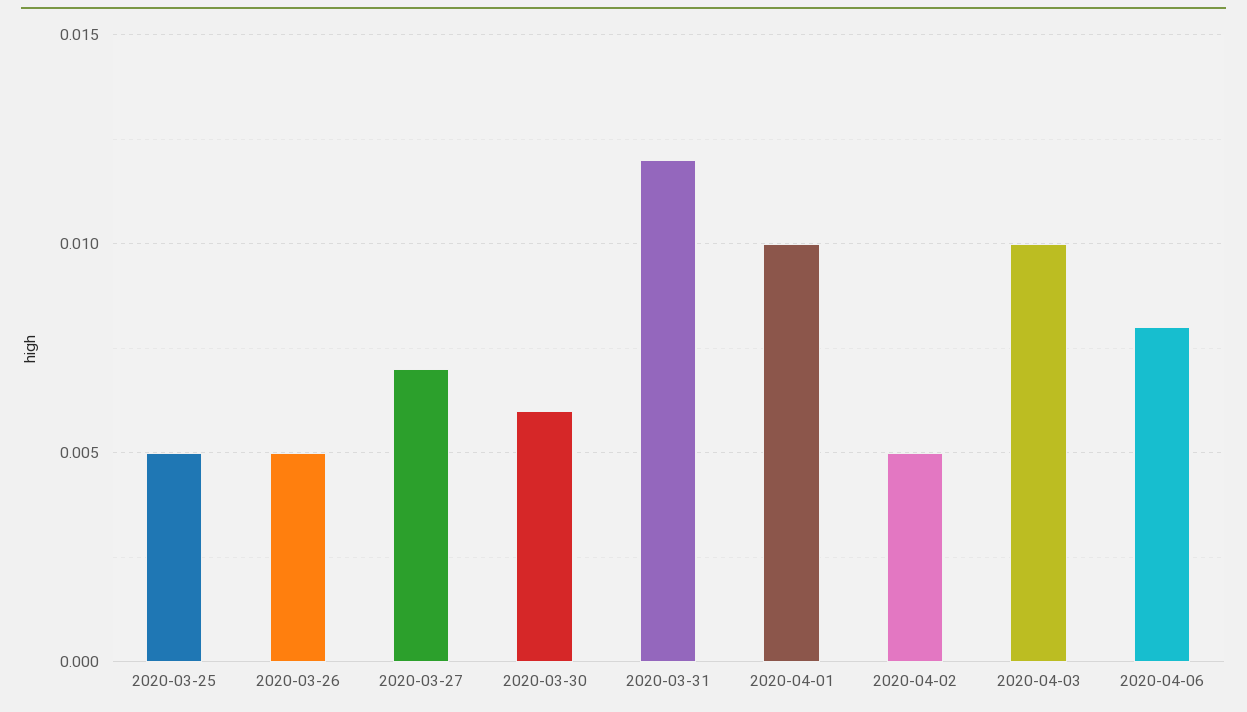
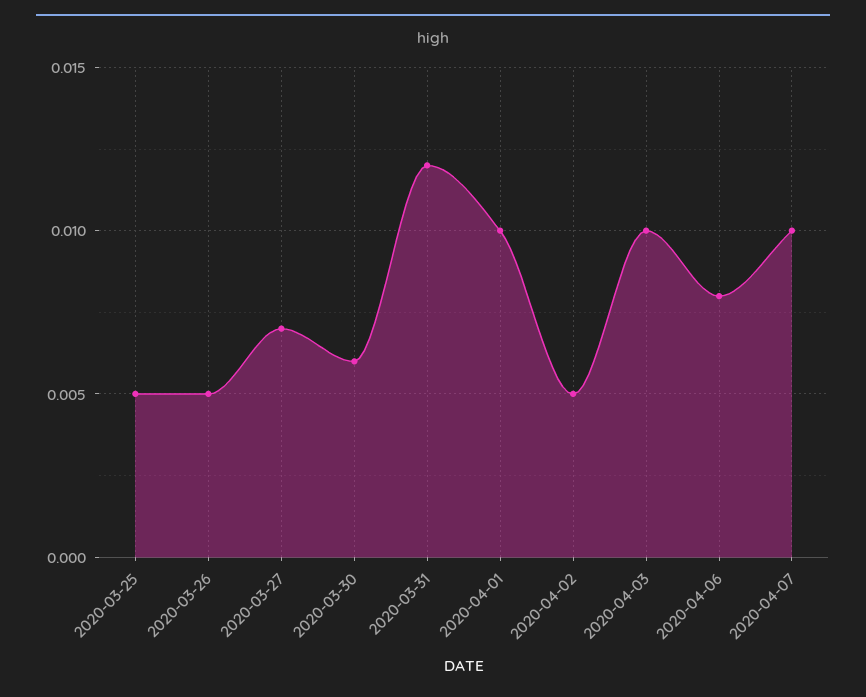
2020-04-07: none -> 0.01

